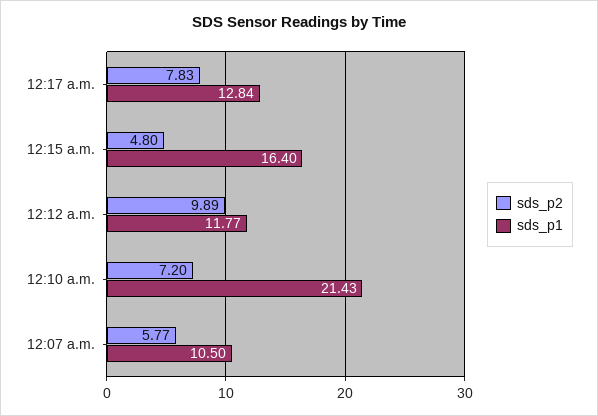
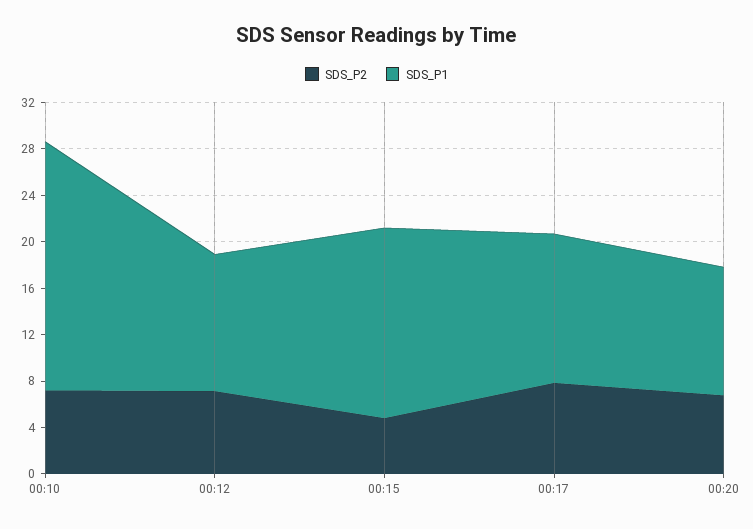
sds_p2, 12:12 a.m.: 9.89 -> 7
sds_p2, 12:07 a.m.: 5.77 -> none
sds_p1, 12:07 a.m.: 10.5 -> none
sds_p2, 00:20: none -> 7
sds_p1, 00:20: none -> 11

